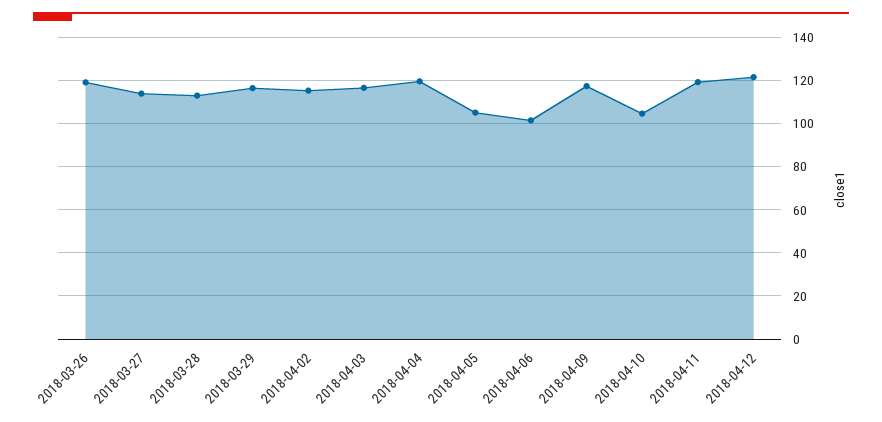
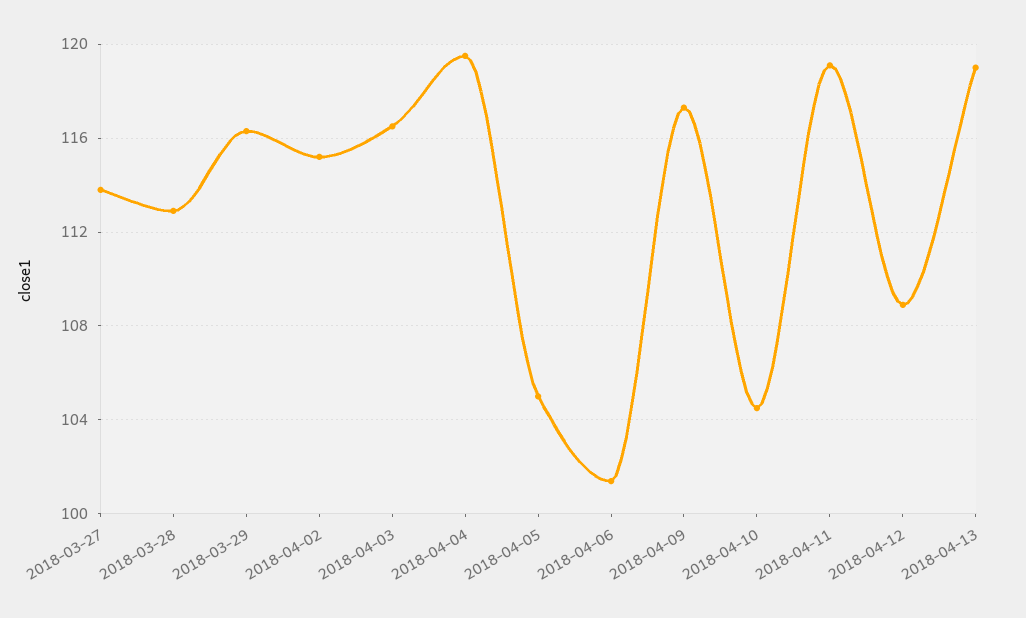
2018-03-26: 120 -> none
2018-04-12: 120 -> 109
2018-04-13: none -> 119

